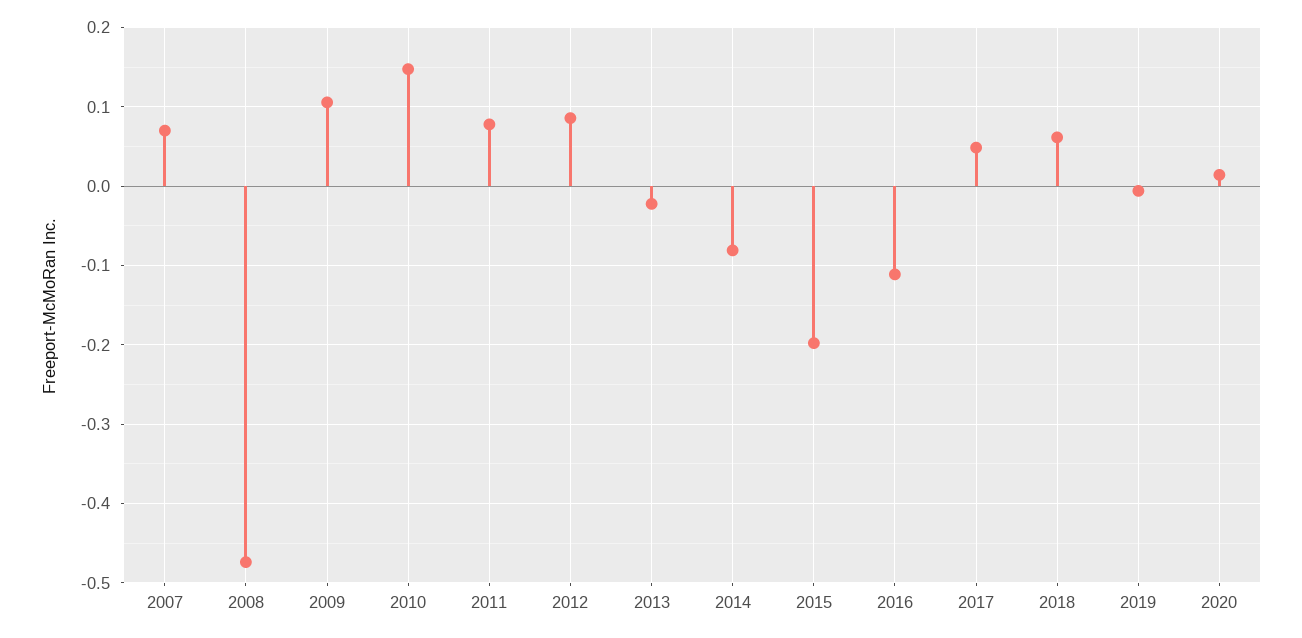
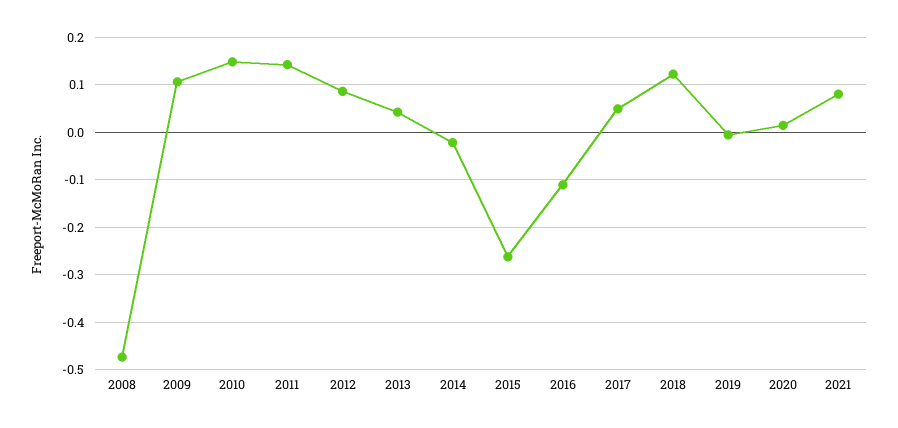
2007: 0.07 -> none
2011: 0.08 -> 0.14
2013: -0.02 -> 0.04
2014: -0.08 -> -0.02
2015: -0.2 -> -0.26
2018: 0.06 -> 0.12
2021: none -> 0.08

